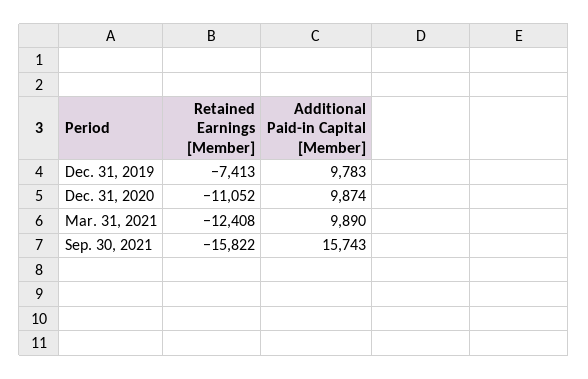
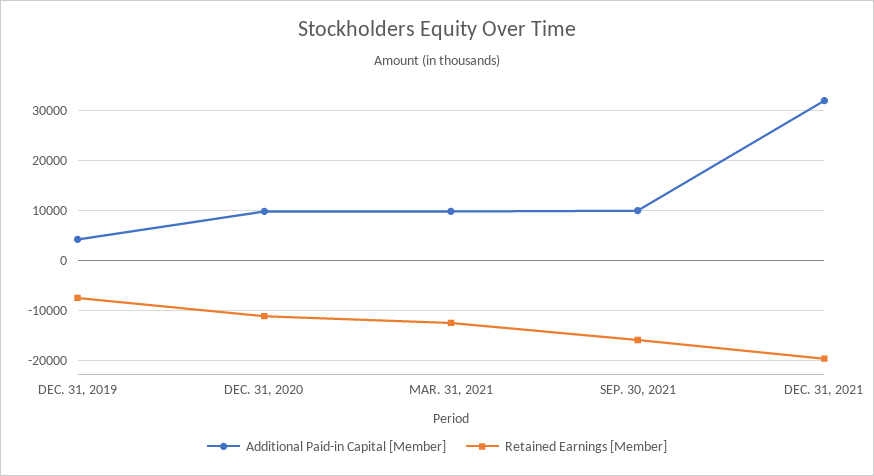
Additional Paid-in Capital [Member], Dec. 31, 2019: 9783 -> 4000
Additional Paid-in Capital [Member], Sep. 30, 2021: 15743 -> 10000
Additional Paid-in Capital [Member], DEC. 31, 2021: none -> 32000
Retained Earnings [Member], DEC. 31, 2021: none -> -20000

